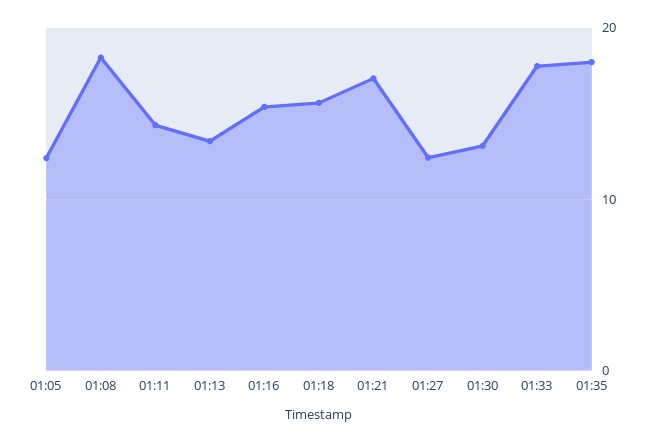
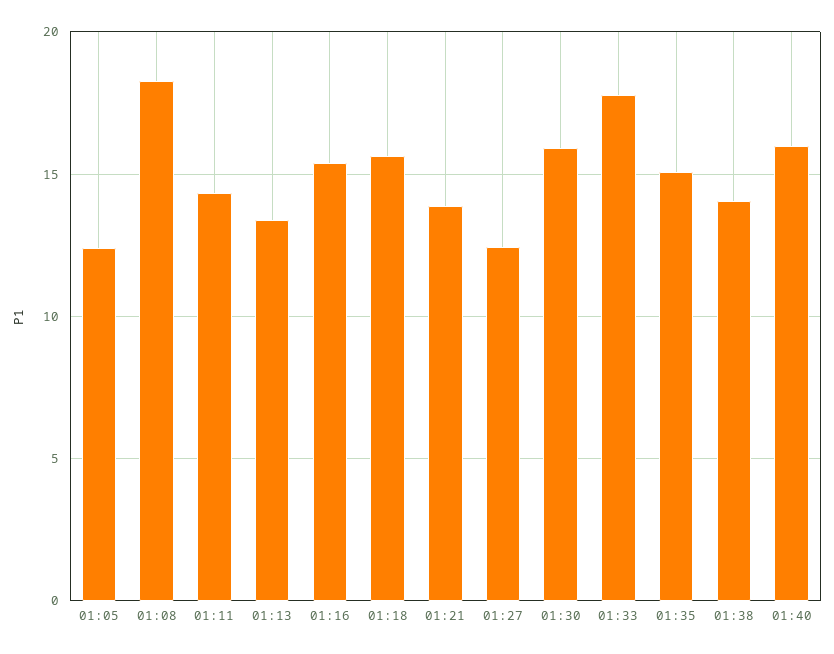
01:21: 17 -> 14
01:30: 13 -> 16
01:35: 18 -> 15
01:38: none -> 14
01:40: none -> 16

